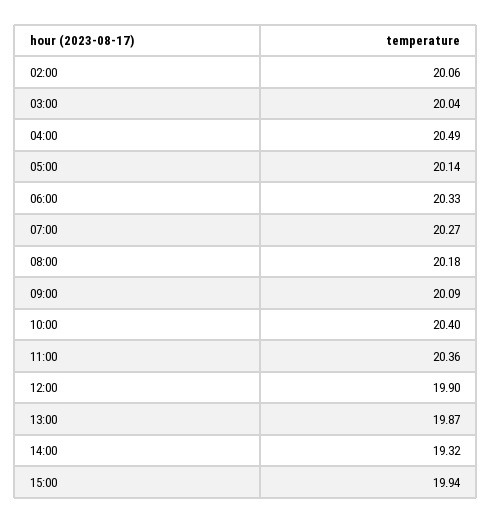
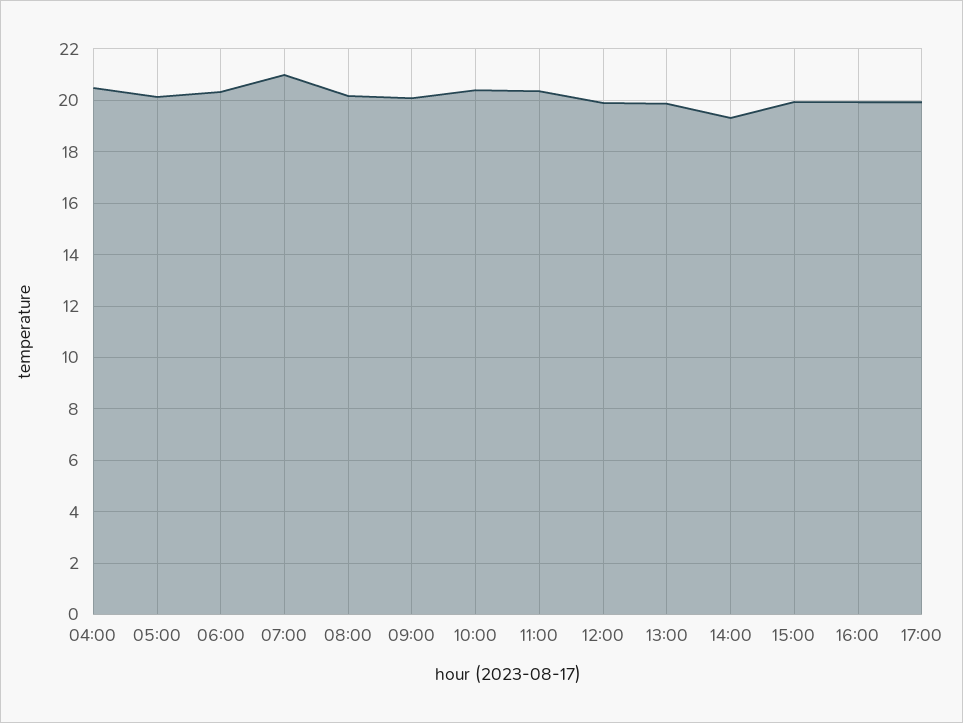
02:00: 20.06 -> none
03:00: 20.04 -> none
07:00: 20.27 -> 21
16:00: none -> 20
17:00: none -> 20

